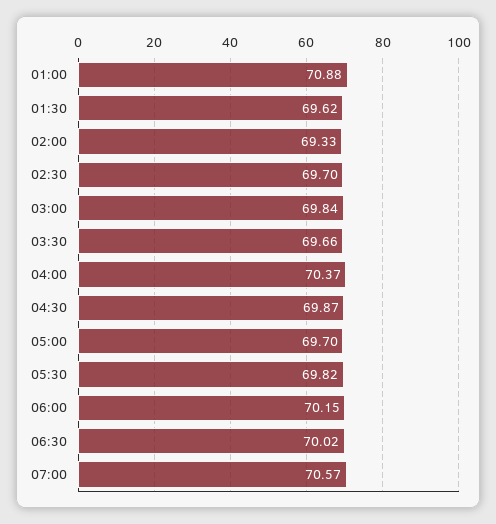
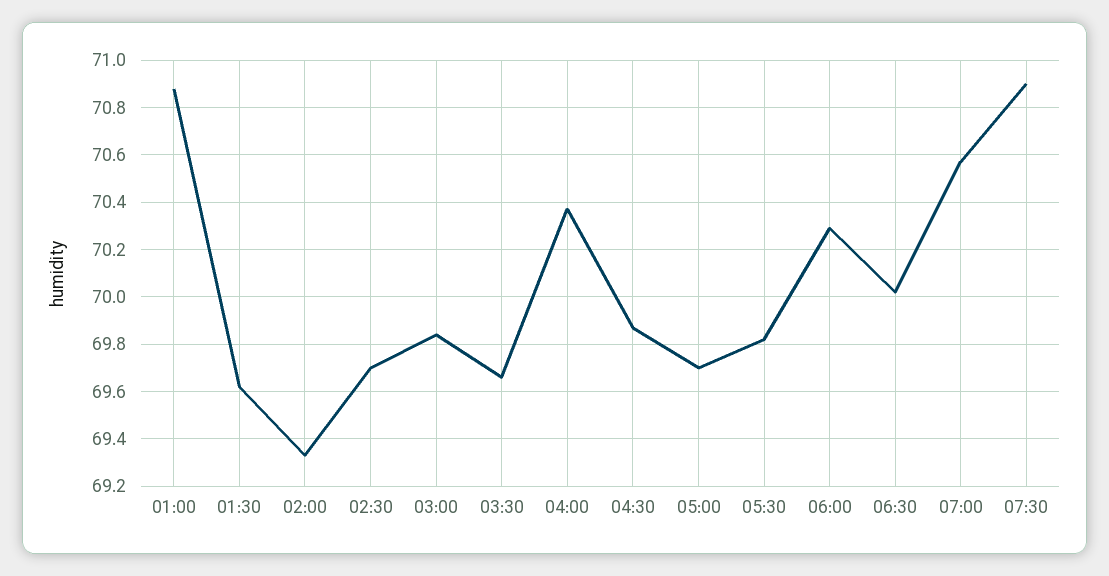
06:00: 70.15 -> 70.3
07:30: none -> 70.9

